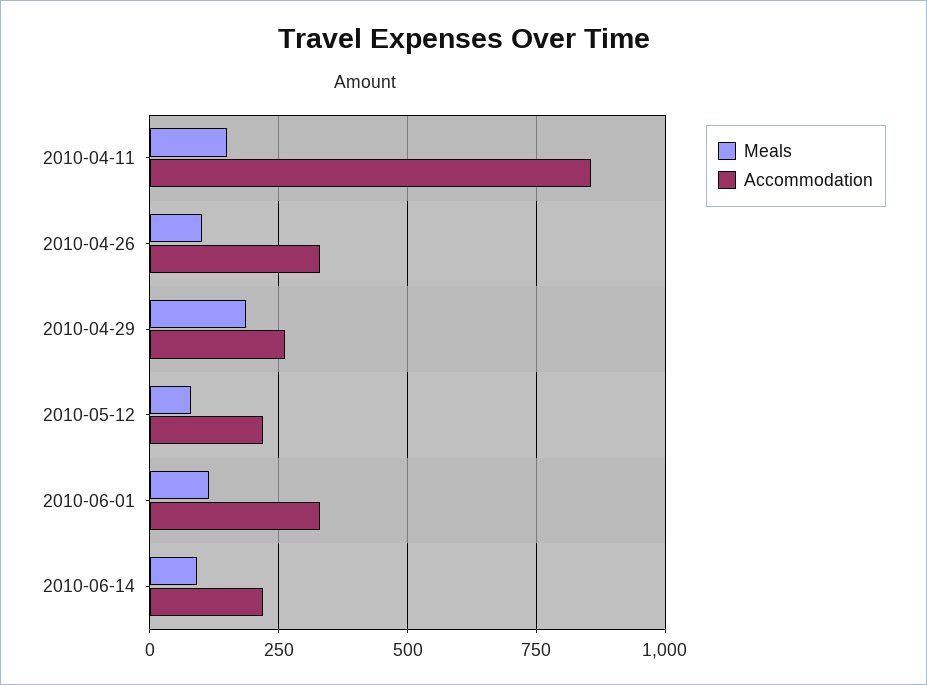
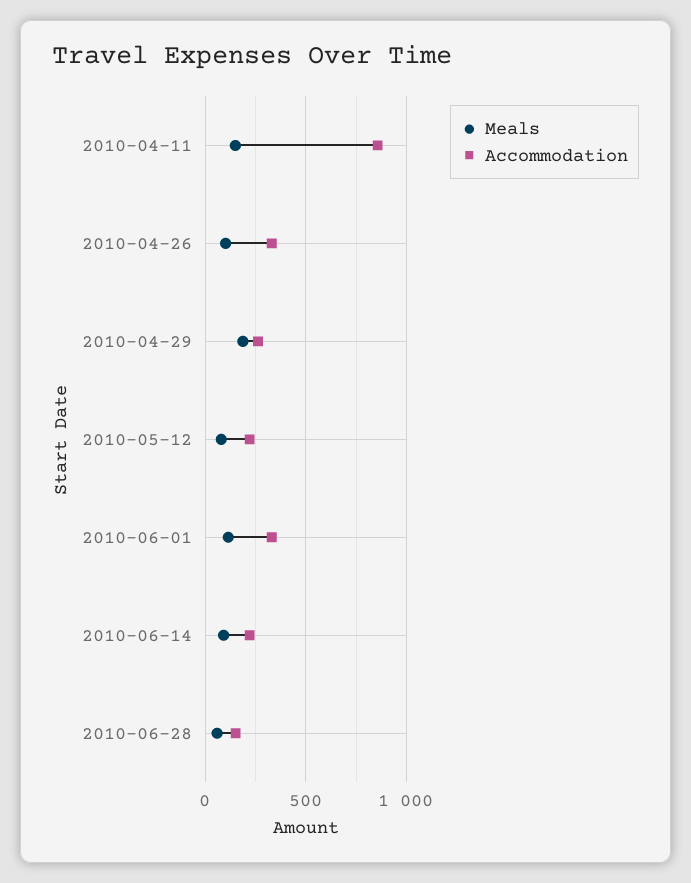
Meals, 2010-06-28: none -> 50
Accommodation, 2010-06-28: none -> 150

